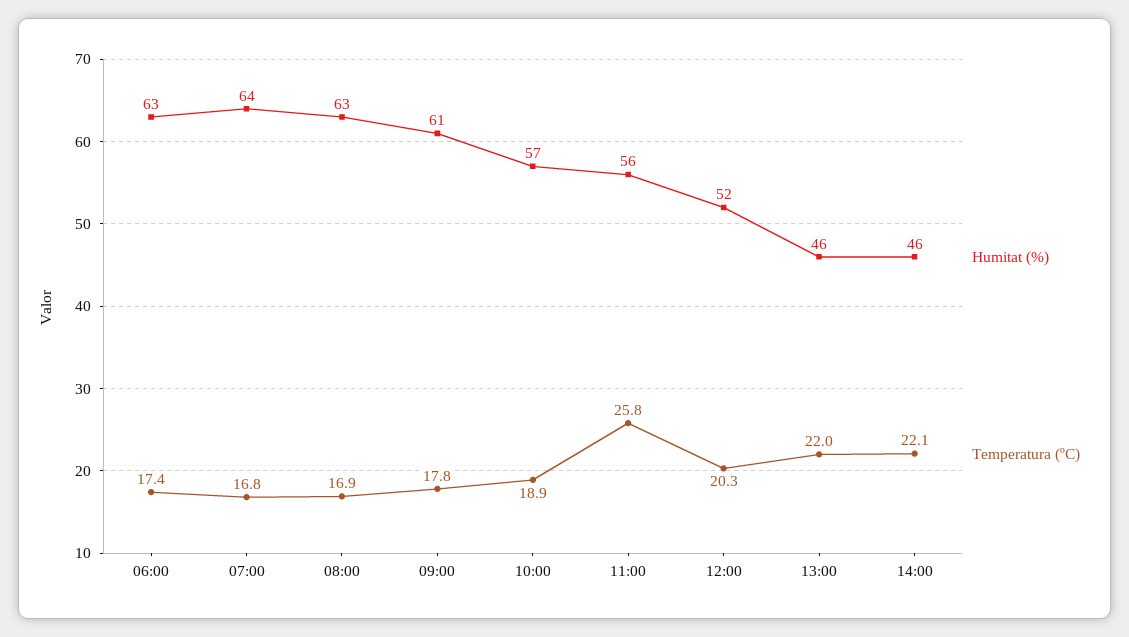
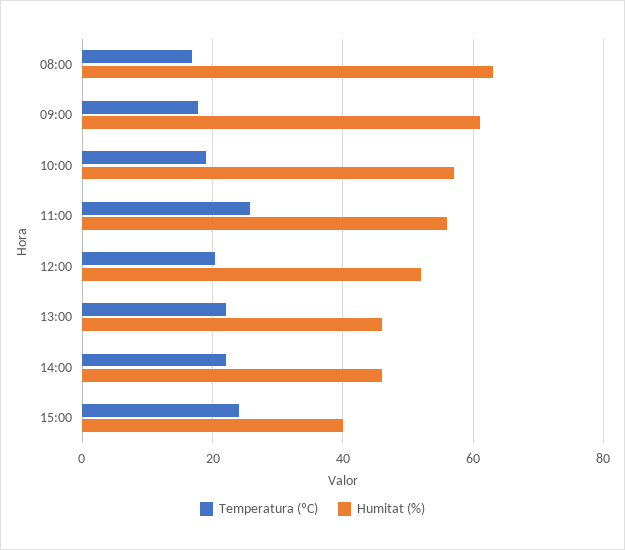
Humitat (%), 06:00: 63 -> none
Temperatura (ºC), 06:00: 17.4 -> none
Humitat (%), 07:00: 64 -> none
Temperatura (ºC), 07:00: 16.8 -> none
Temperatura (ºC), 15:00: none -> 24
Humitat (%), 15:00: none -> 40

